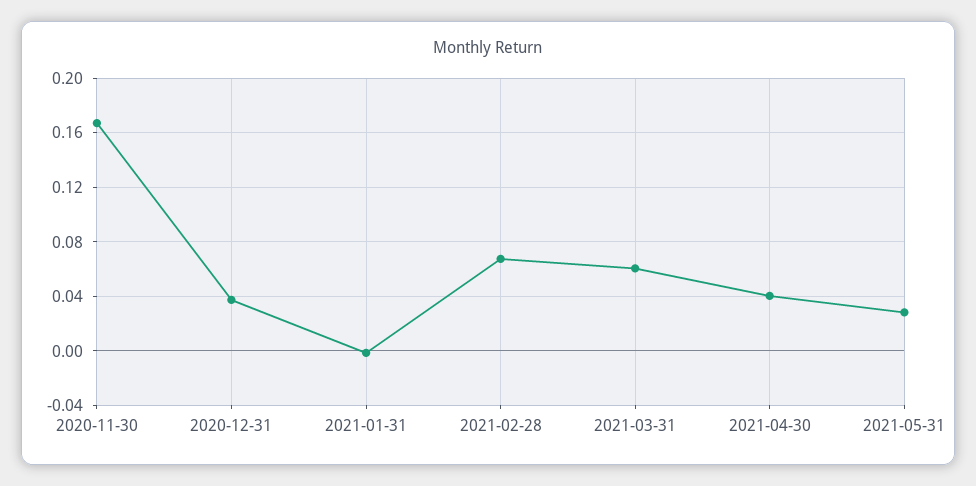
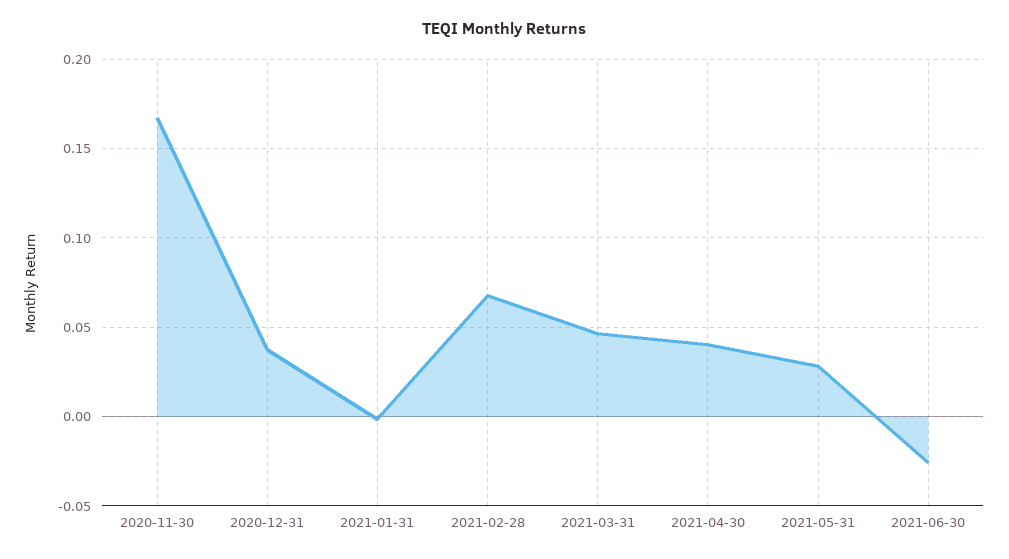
2021-03-31: 0.06 -> 0.045
2021-06-30: none -> -0.025

